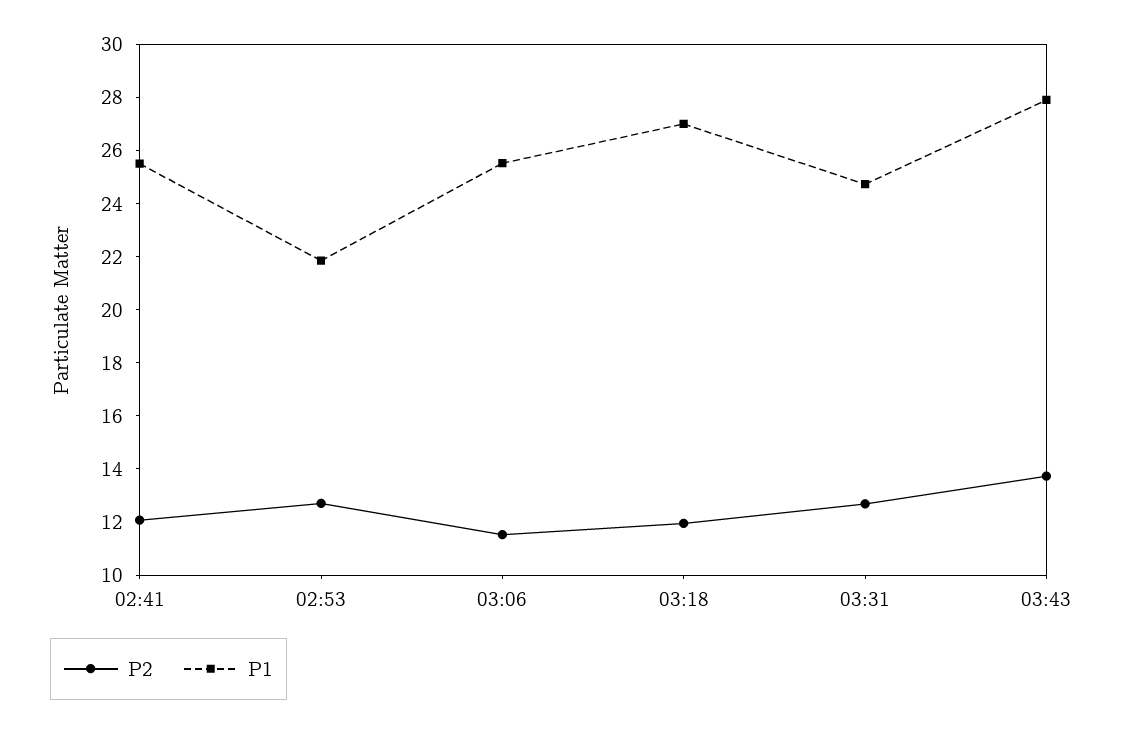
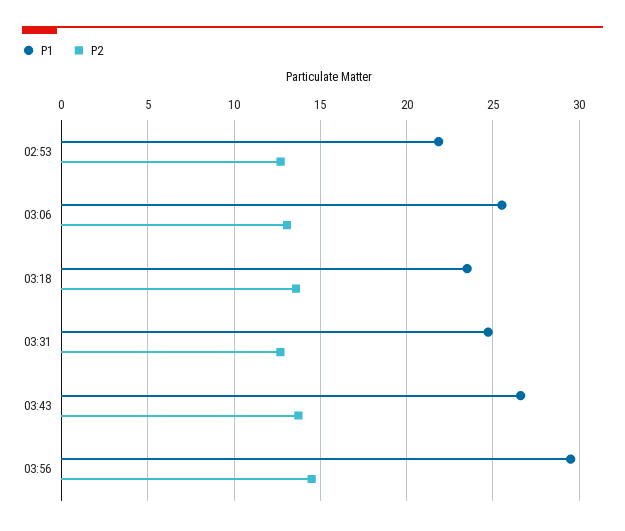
P2, 02:41: 12 -> none
P1, 02:41: 25.5 -> none
P2, 03:06: 11.5 -> 13
P2, 03:18: 12 -> 13.5
P1, 03:18: 27 -> 23.5
P1, 03:43: 28 -> 26.5
P1, 03:56: none -> 29.5
P2, 03:56: none -> 14.5

